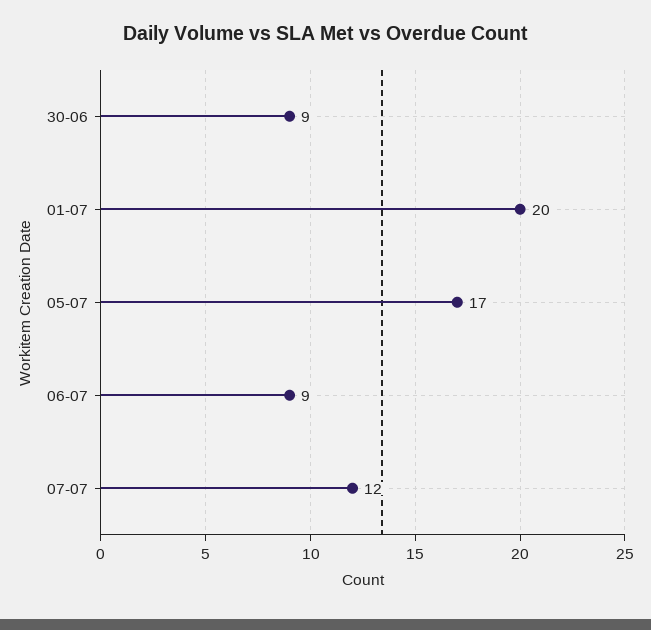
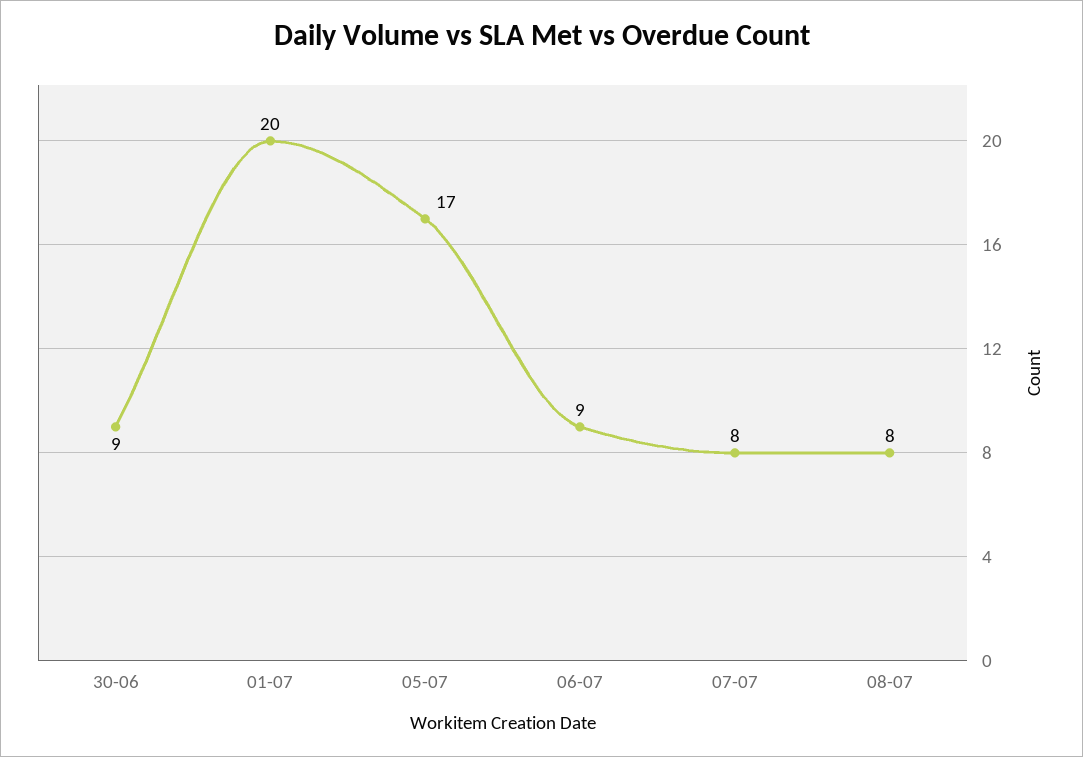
07-07: 12 -> 8
08-07: none -> 8

